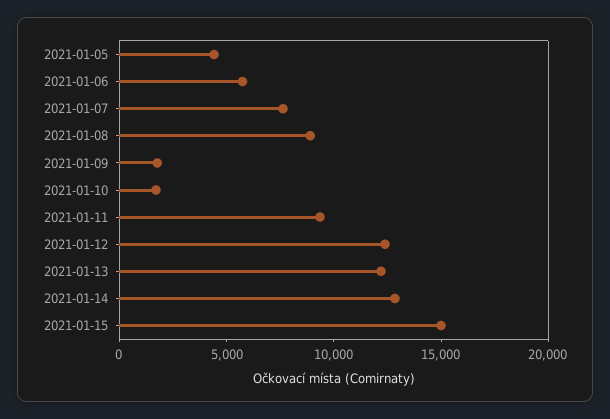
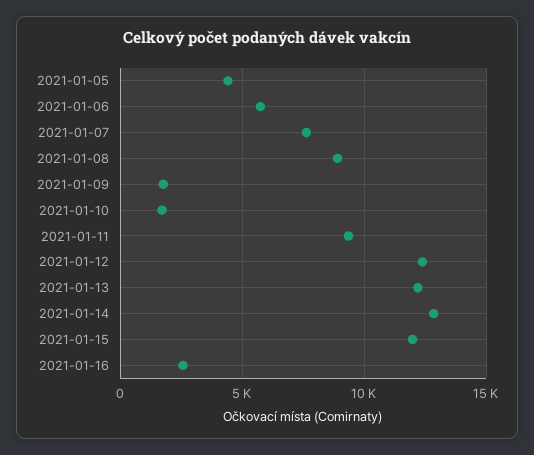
2021-01-15: 15000 -> 12000
2021-01-16: none -> 2500

